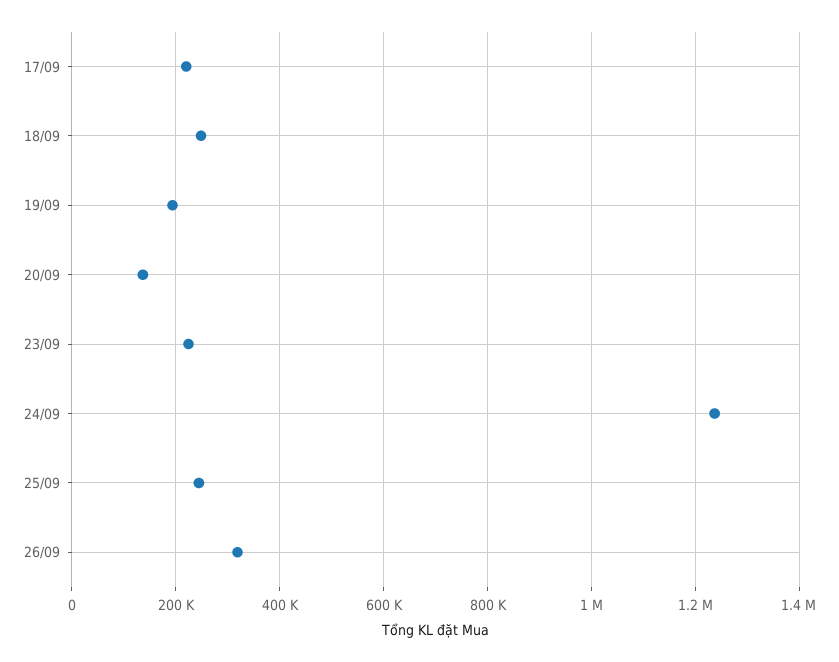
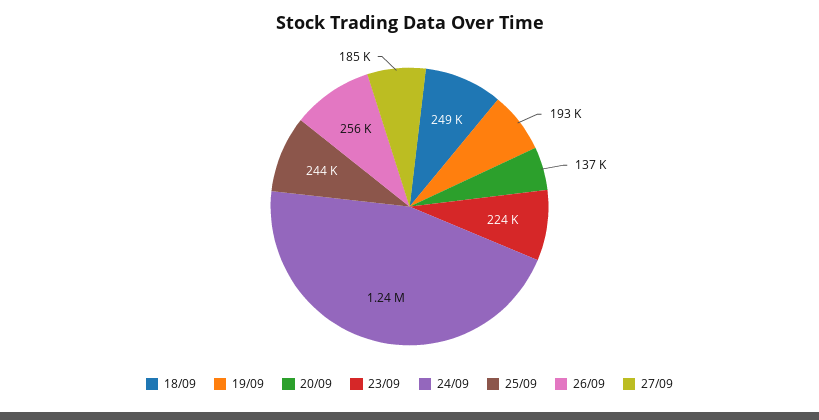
17/09: 220000 -> none
26/09: 320000 -> 256000
27/09: none -> 185000

